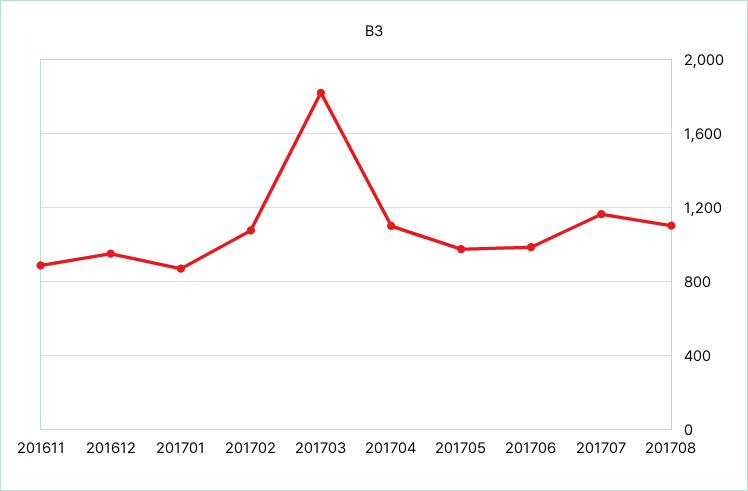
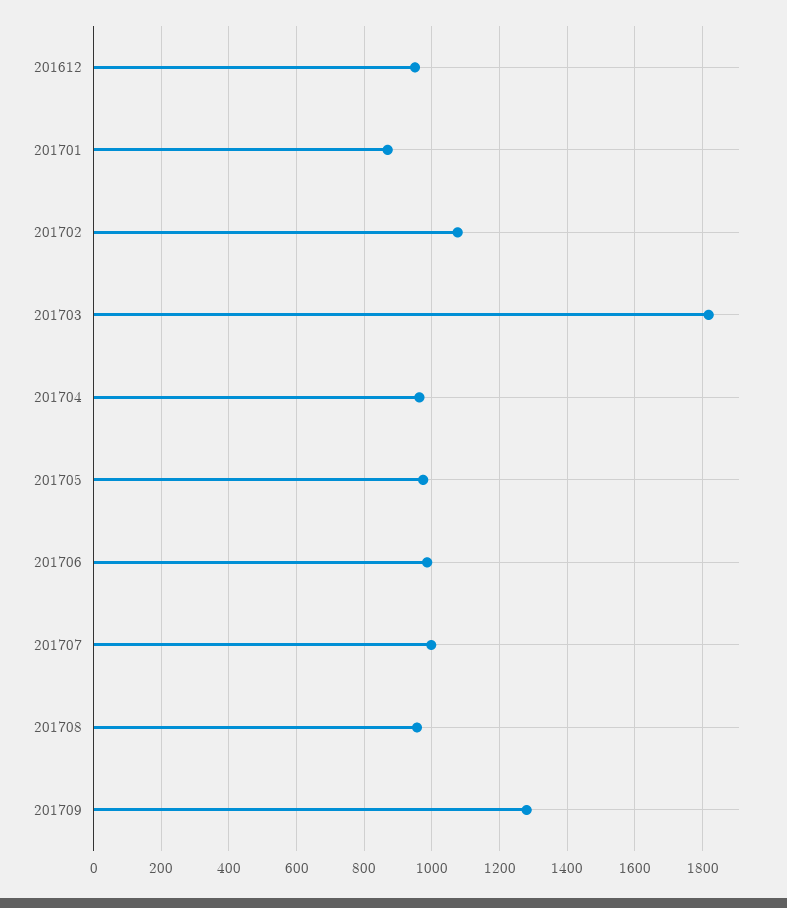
201611: 900 -> none
201704: 1100 -> 960
201707: 1150 -> 1000
201708: 1100 -> 960
201709: none -> 1280

